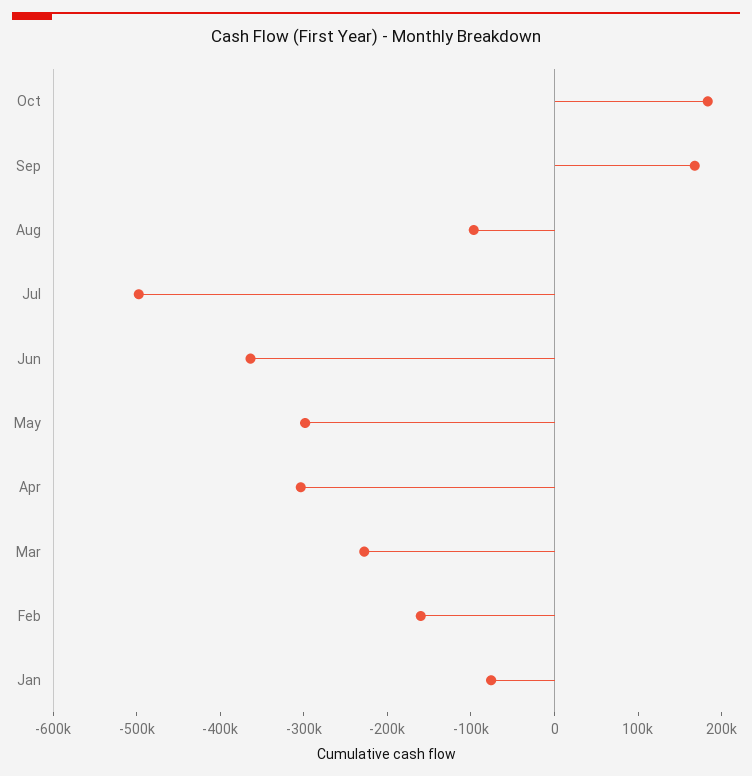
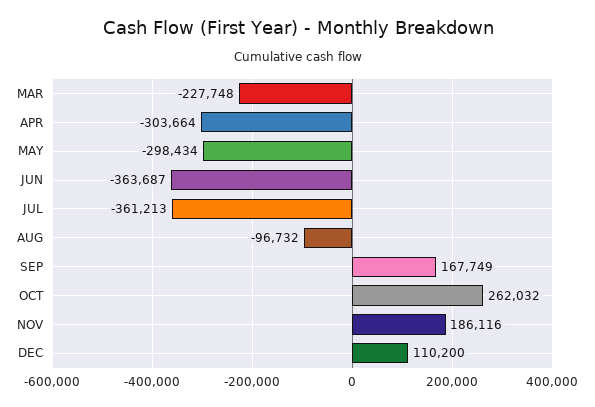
Oct: 180000 -> 262032
Jul: -500000 -> -361213
Feb: -160000 -> none
Jan: -80000 -> none
NOV: none -> 186116
DEC: none -> 110200

